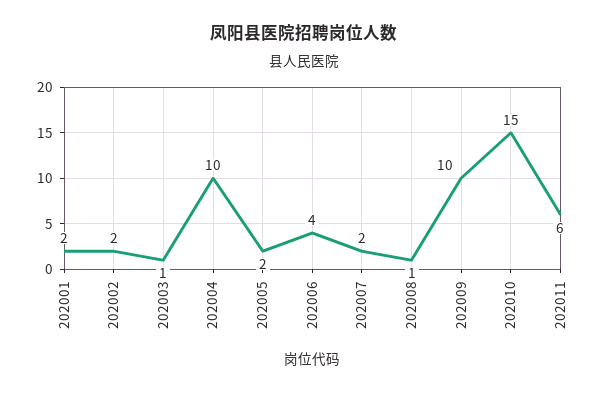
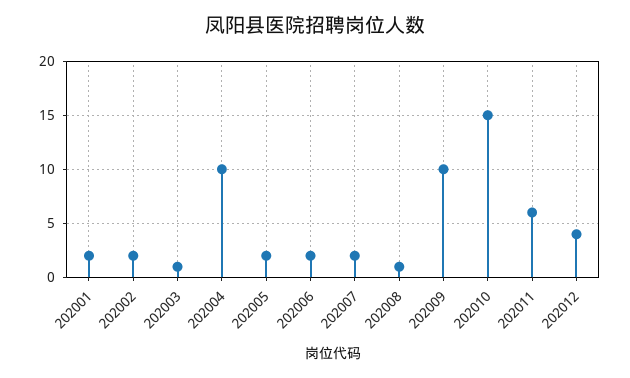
202006: 4 -> 2
202012: none -> 4

